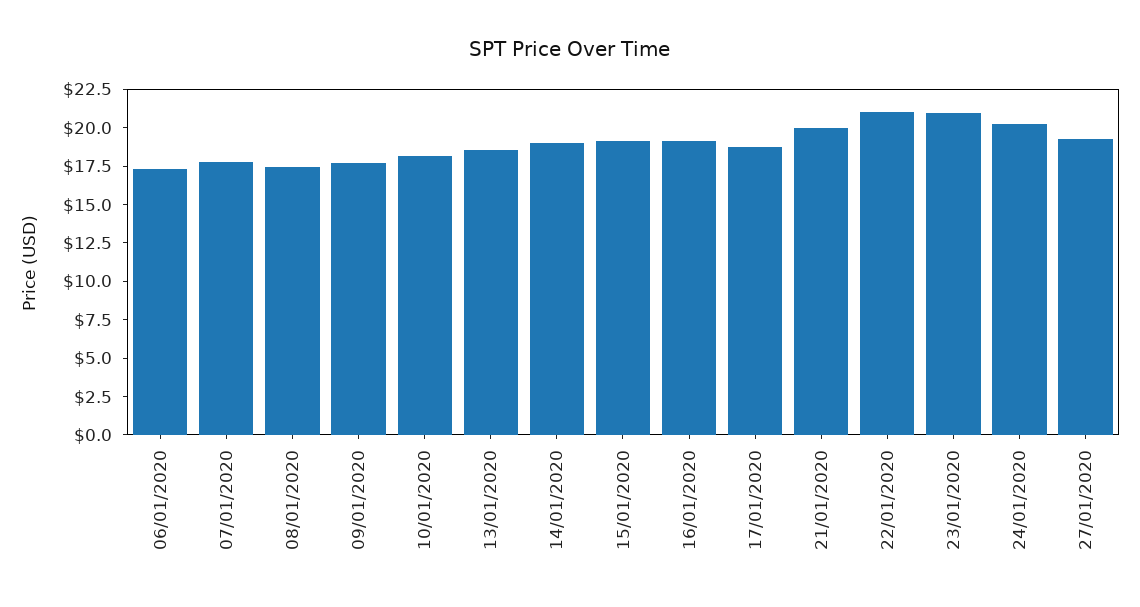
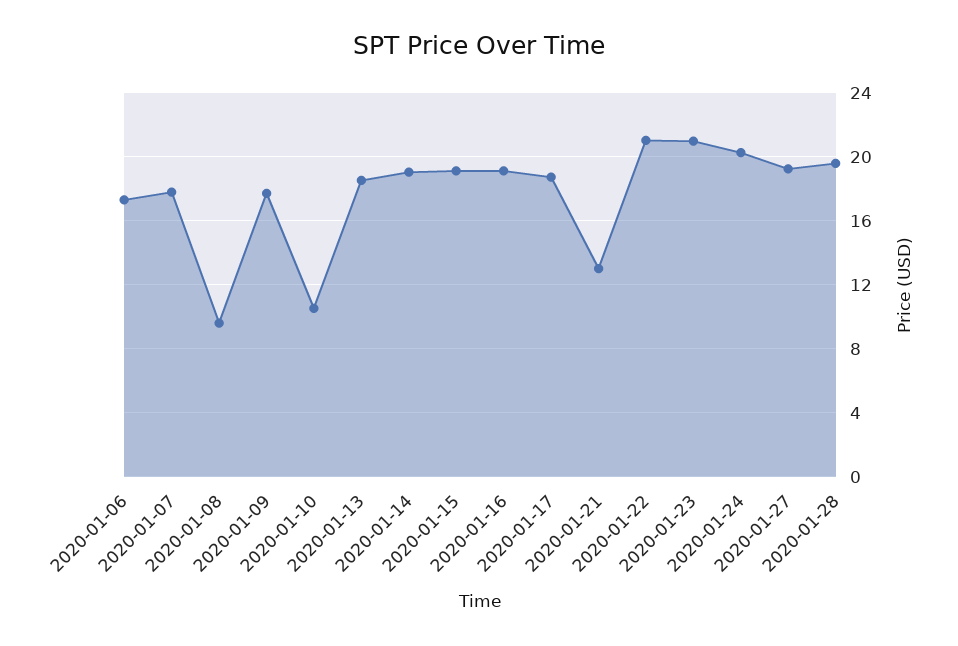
08/01/2020: 17.5 -> 9.5
10/01/2020: 17.5 -> 10.5
21/01/2020: 20 -> 13
2020-01-28: none -> 19.5

